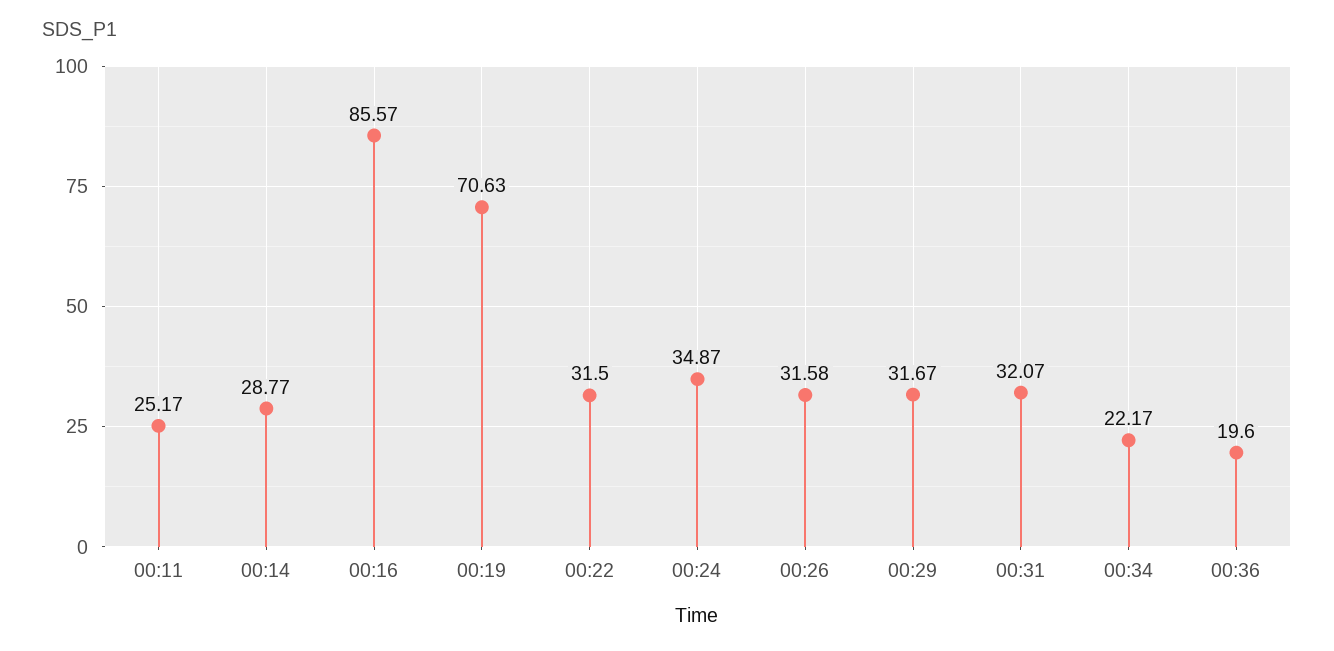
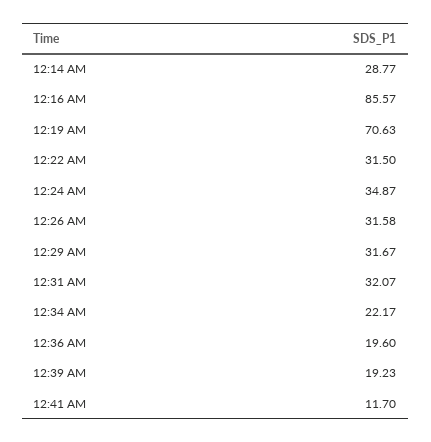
00:11: 25.17 -> none
12:39 AM: none -> 19.23
12:41 AM: none -> 11.7

